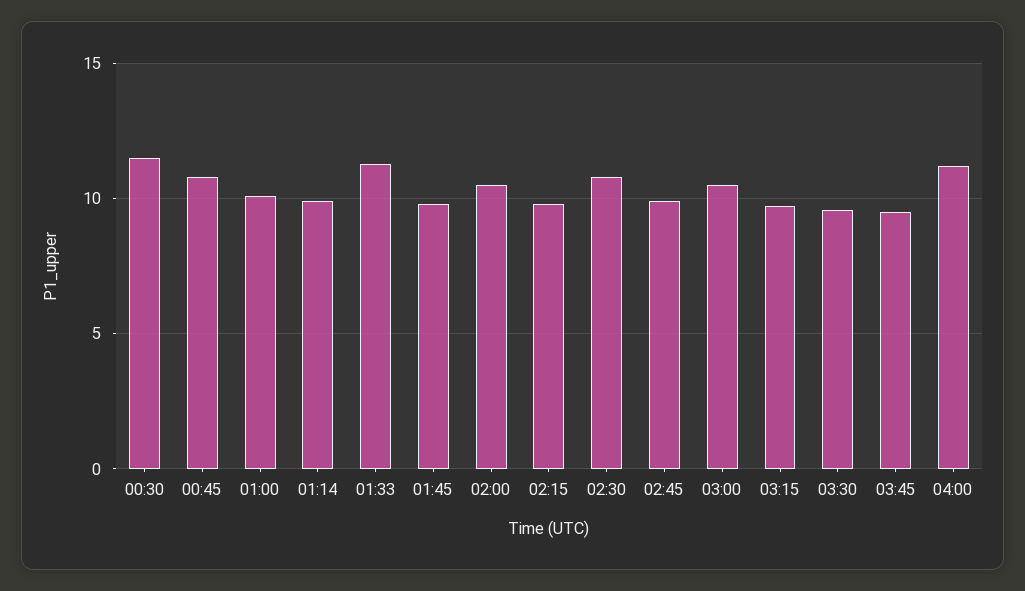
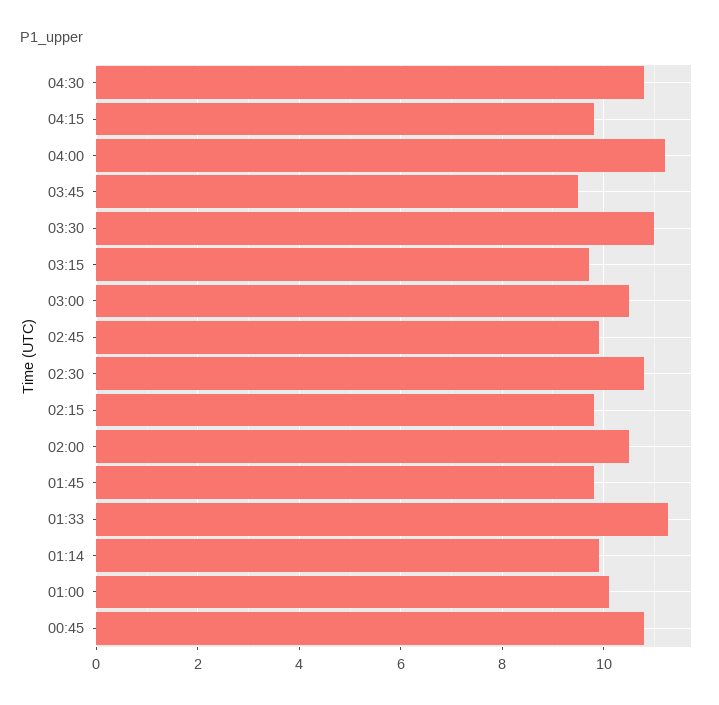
00:30: 11.5 -> none
03:30: 9.5 -> 11
04:30: none -> 10.8
04:15: none -> 9.8

